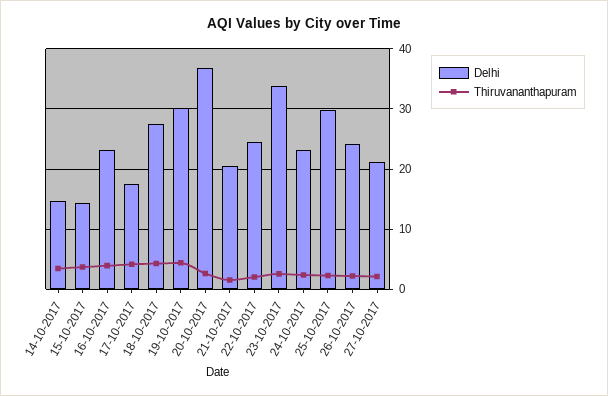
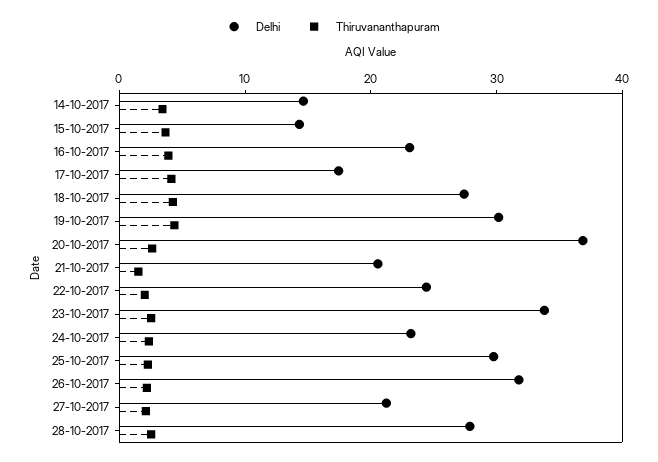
Delhi, 26-10-2017: 24 -> 32
Delhi, 28-10-2017: none -> 28
Thiruvananthapuram, 28-10-2017: none -> 2

